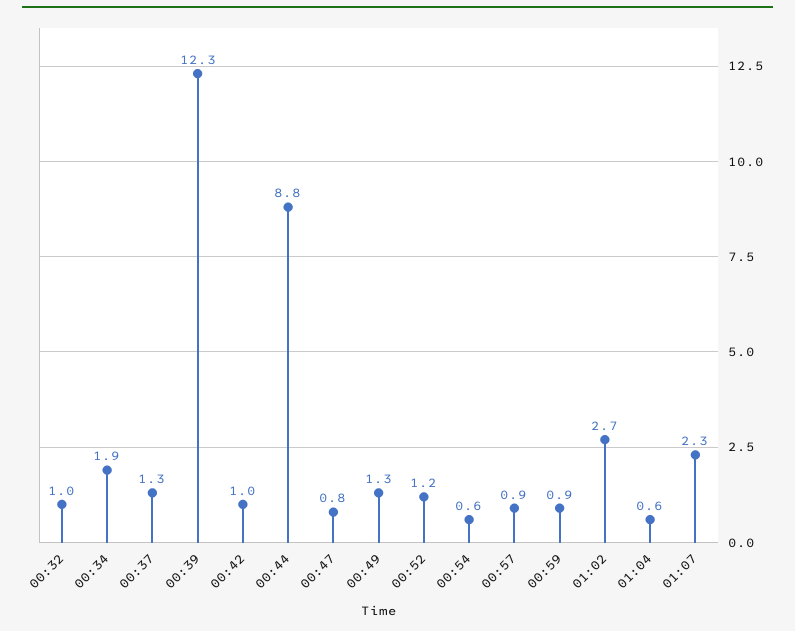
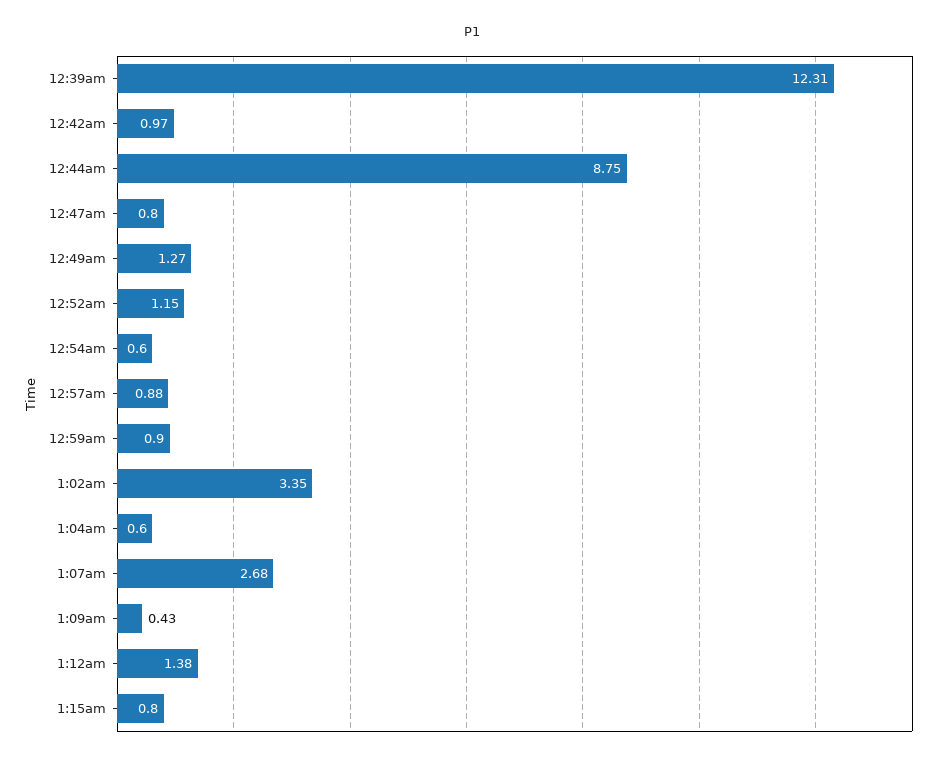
00:32: 1 -> none
00:34: 1.9 -> none
00:37: 1.3 -> none
01:02: 2.7 -> 3.35
01:07: 2.3 -> 2.68
1:09am: none -> 0.43
1:12am: none -> 1.38
1:15am: none -> 0.8

